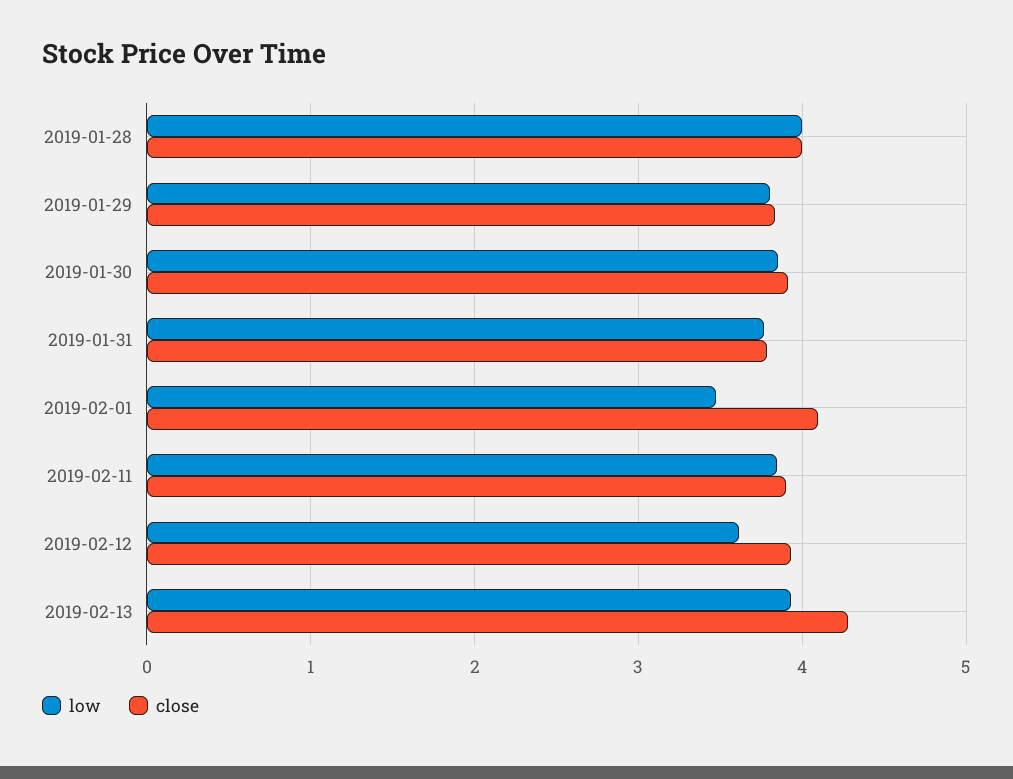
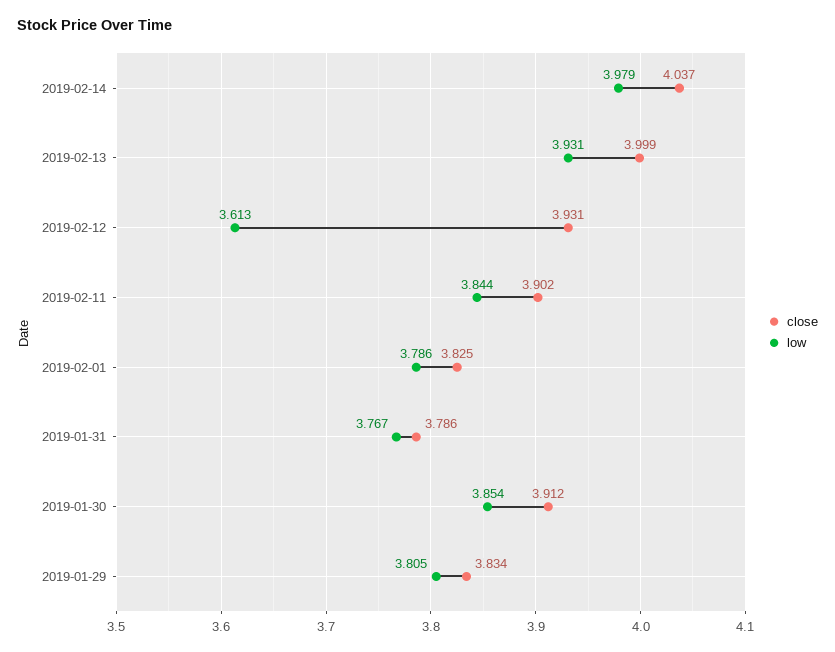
low, 2019-01-28: 4 -> none
close, 2019-01-28: 4 -> none
low, 2019-02-01: 3.5 -> 3.786
close, 2019-02-01: 4.1 -> 3.825
close, 2019-02-13: 4.3 -> 3.999
close, 2019-02-14: none -> 4.037
low, 2019-02-14: none -> 3.979

